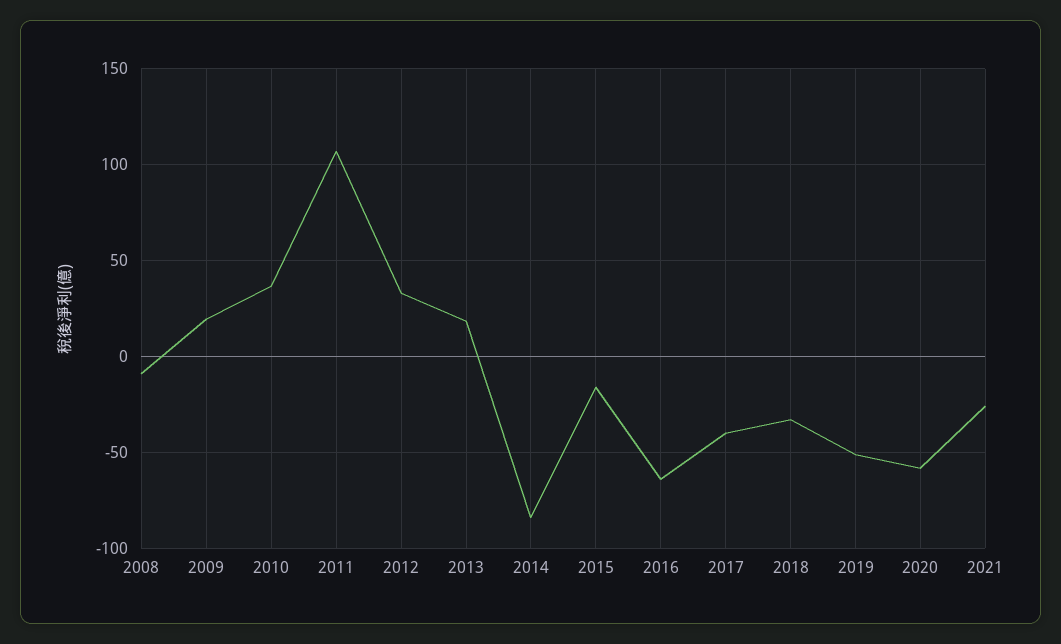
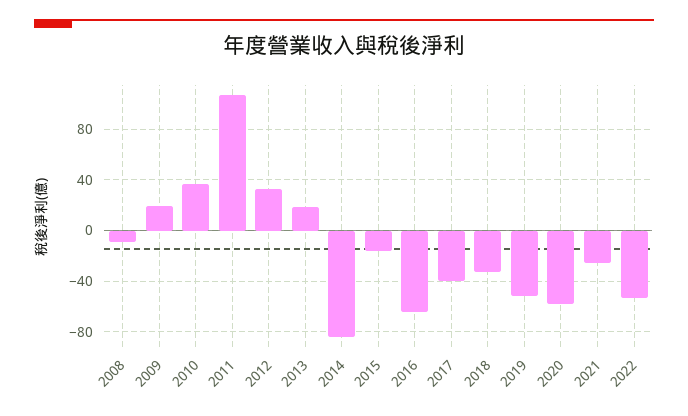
2022: none -> -55

